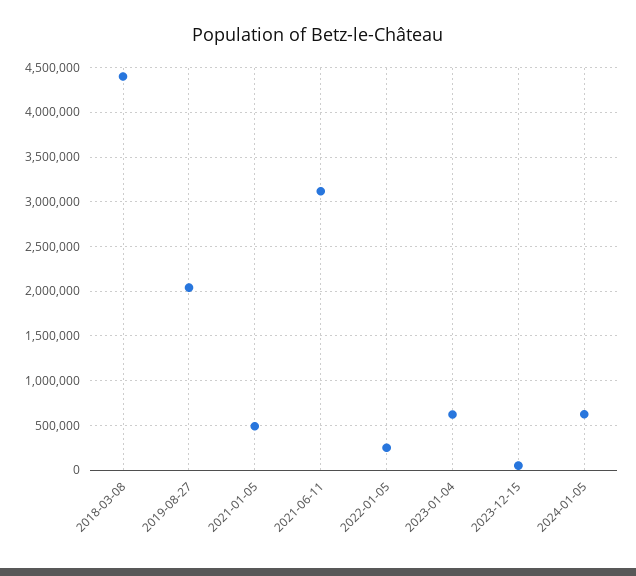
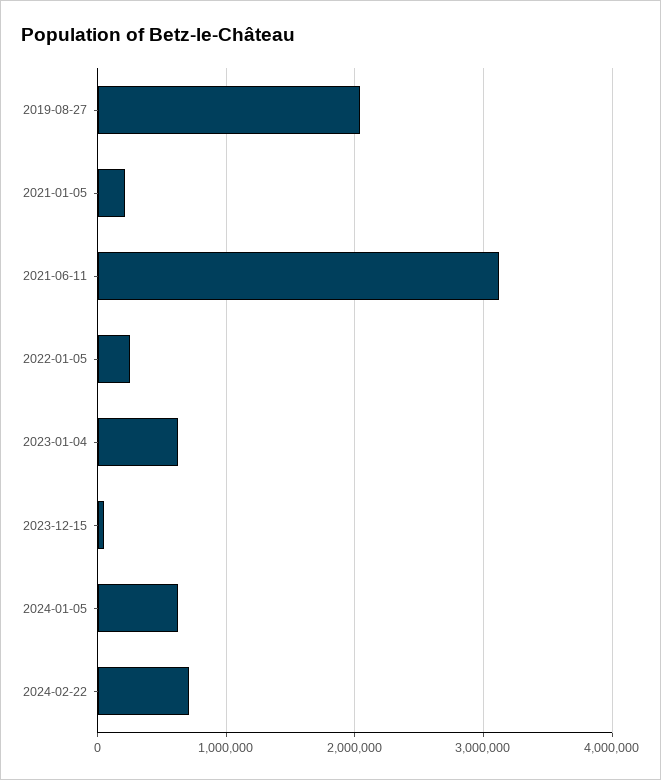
2018-03-08: 4400000 -> none
2021-01-05: 500000 -> 200000
2024-02-22: none -> 700000

